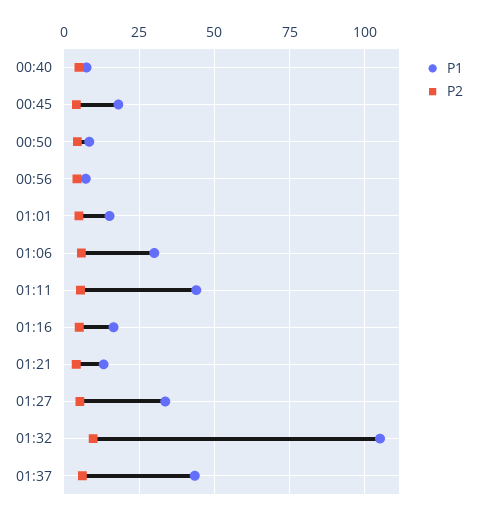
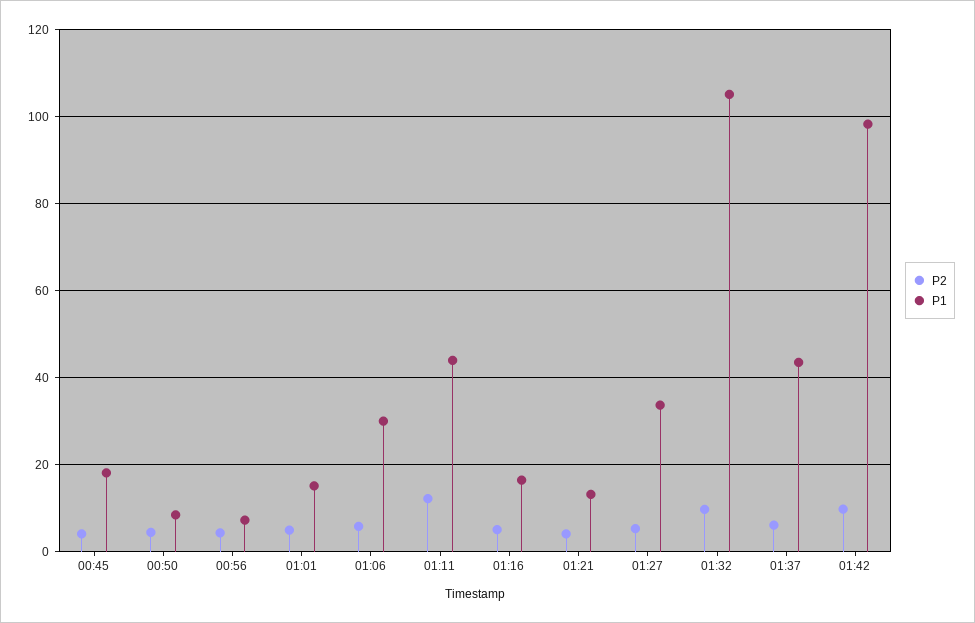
P1, 00:40: 7.5 -> none
P2, 00:40: 5 -> none
P2, 01:11: 5 -> 12
P2, 01:42: none -> 10
P1, 01:42: none -> 98

